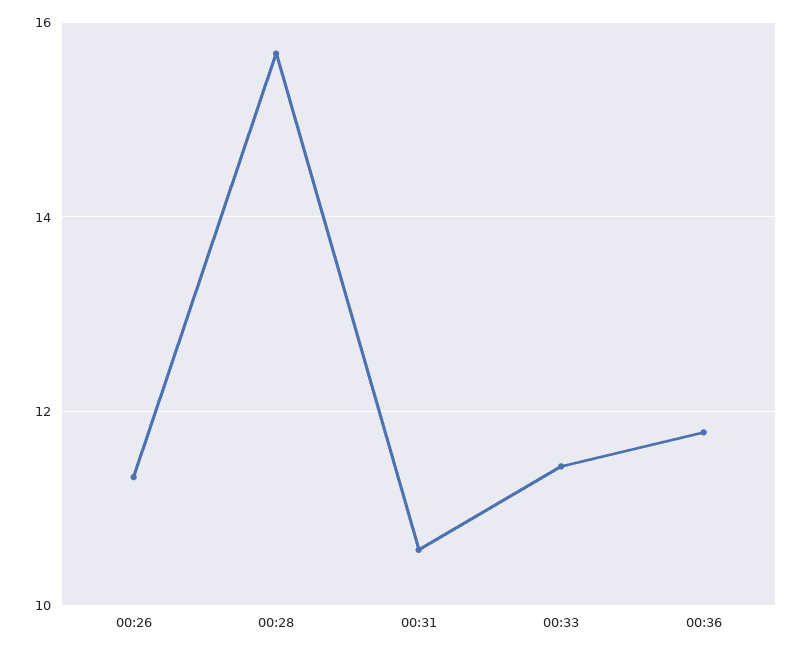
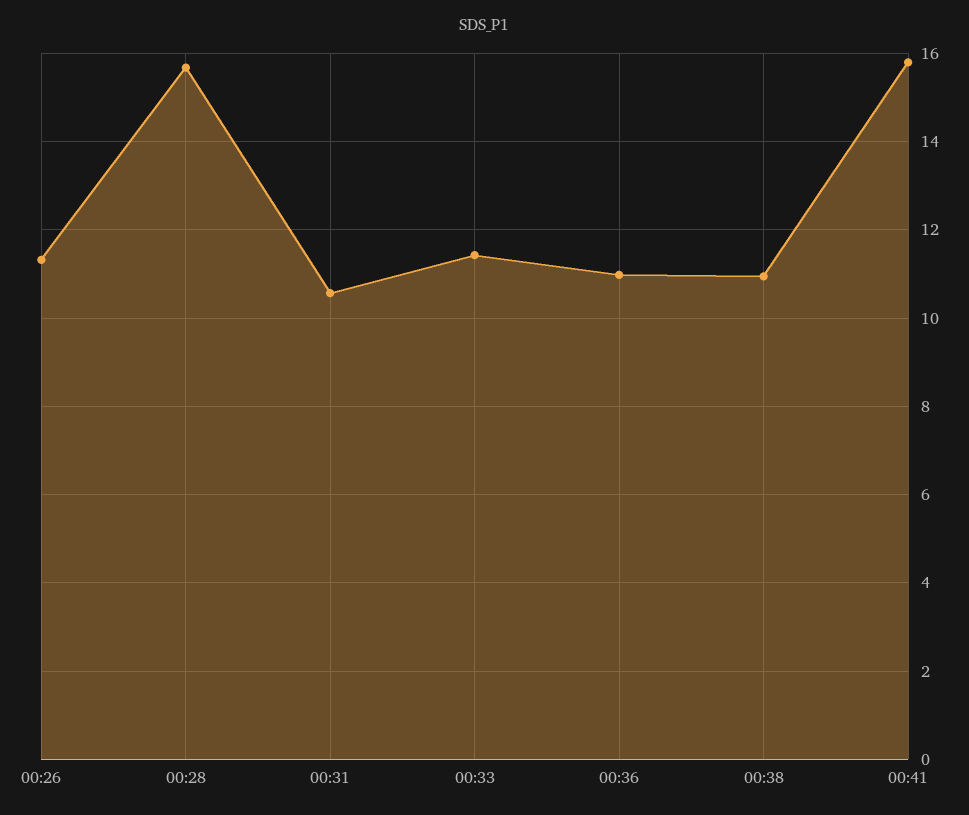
00:36: 11.8 -> 11
00:38: none -> 11
00:41: none -> 15.8

